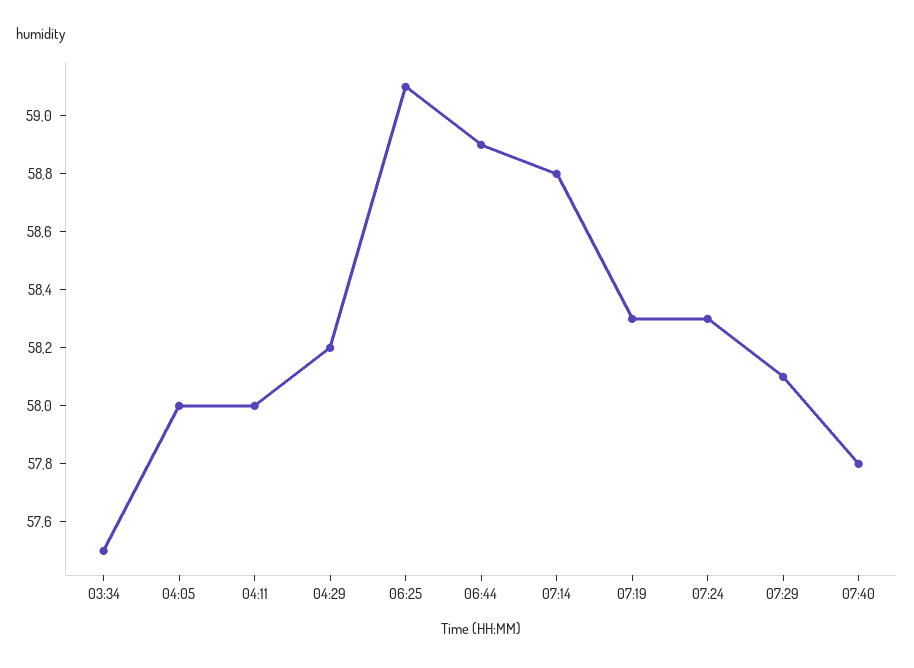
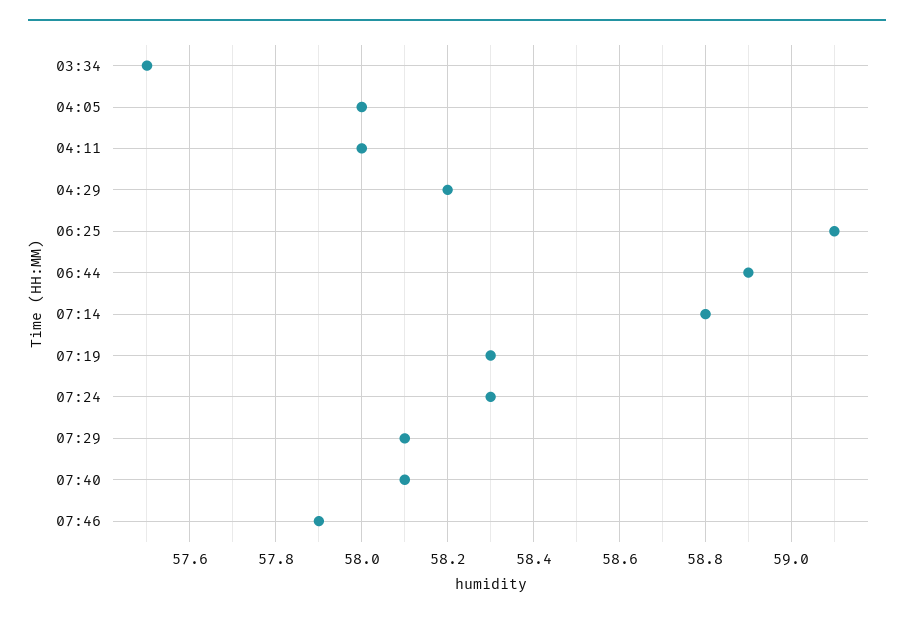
07:40: 57.8 -> 58.1
07:46: none -> 57.9

